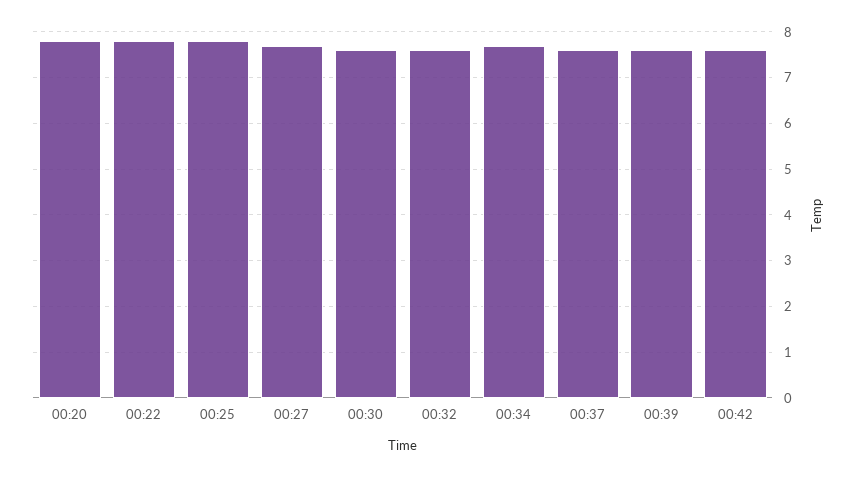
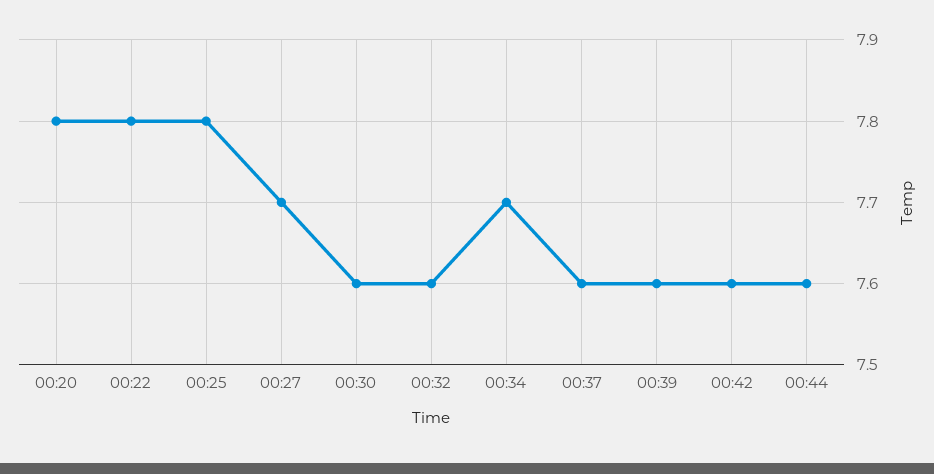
00:44: none -> 7.6

